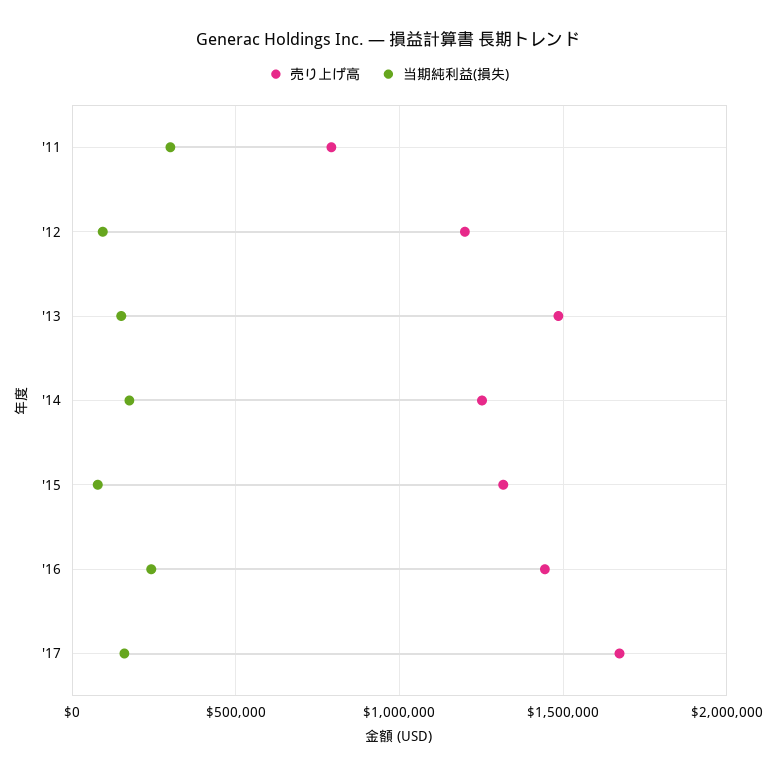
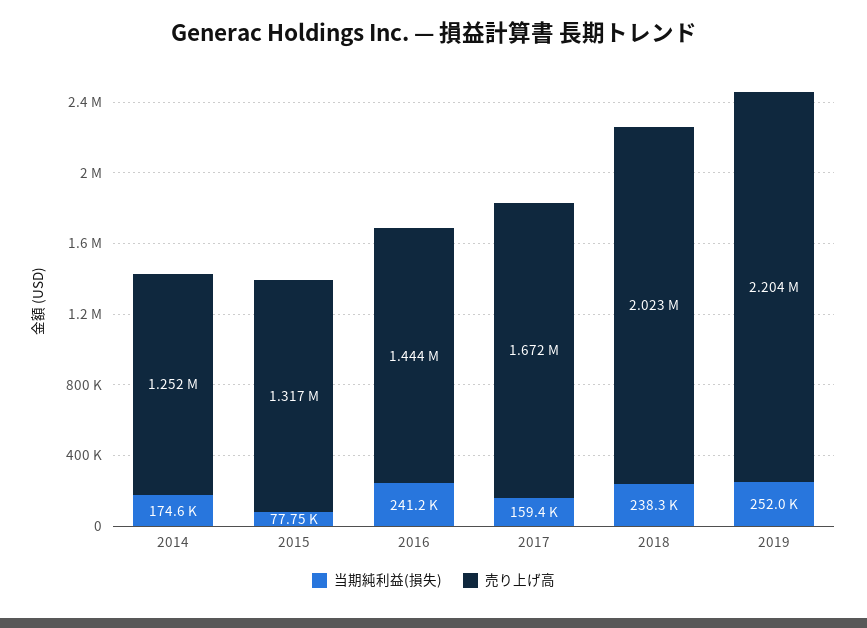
売り上げ高, '11: 800000 -> none
当期純利益(損失), '11: 300000 -> none
売り上げ高, '12: 1200000 -> none
当期純利益(損失), '12: 100000 -> none
売り上げ高, '13: 1500000 -> none
当期純利益(損失), '13: 150000 -> none
当期純利益(損失), 2018: none -> 238300
売り上げ高, 2018: none -> 2023000
当期純利益(損失), 2019: none -> 252000
売り上げ高, 2019: none -> 2204000

